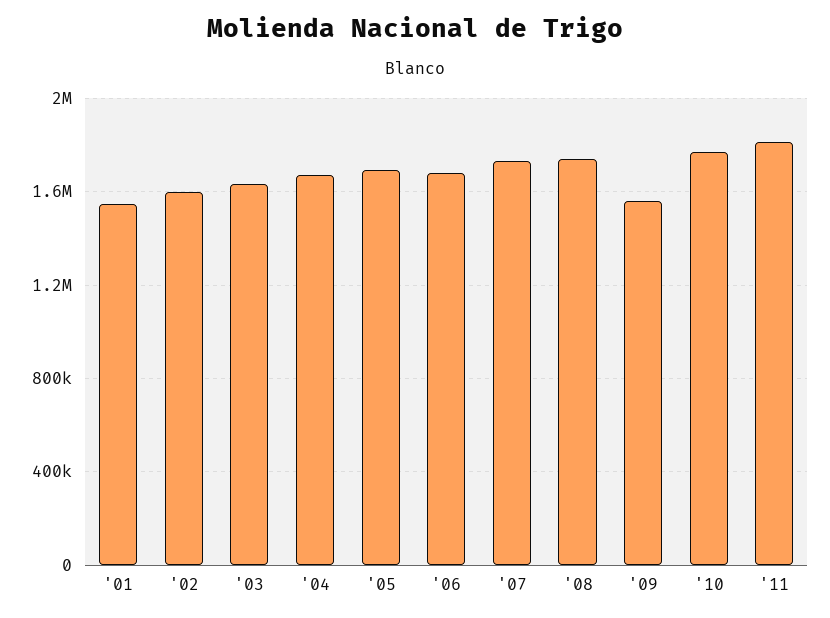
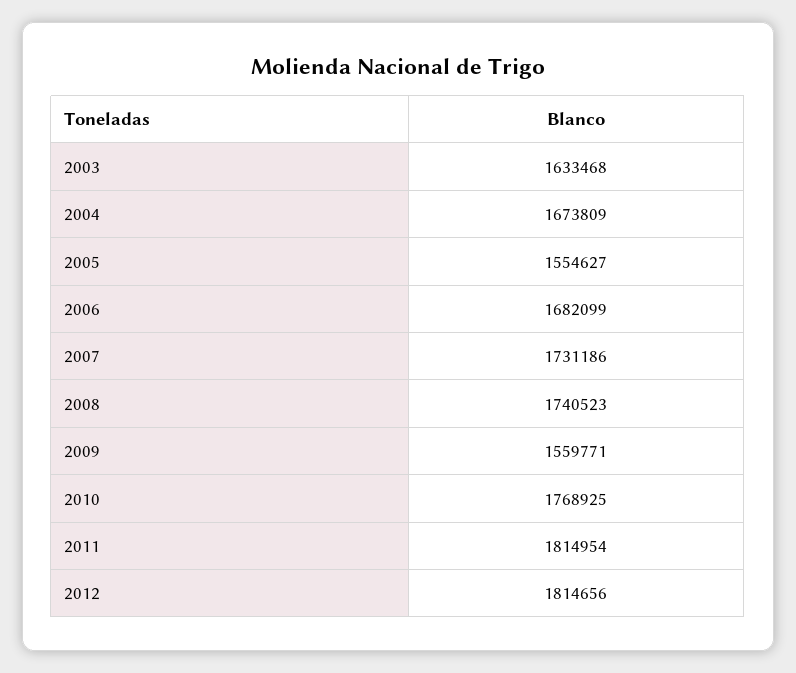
'01: 1550000 -> none
'02: 1600000 -> none
'05: 1700000 -> 1554627
2012: none -> 1814656

